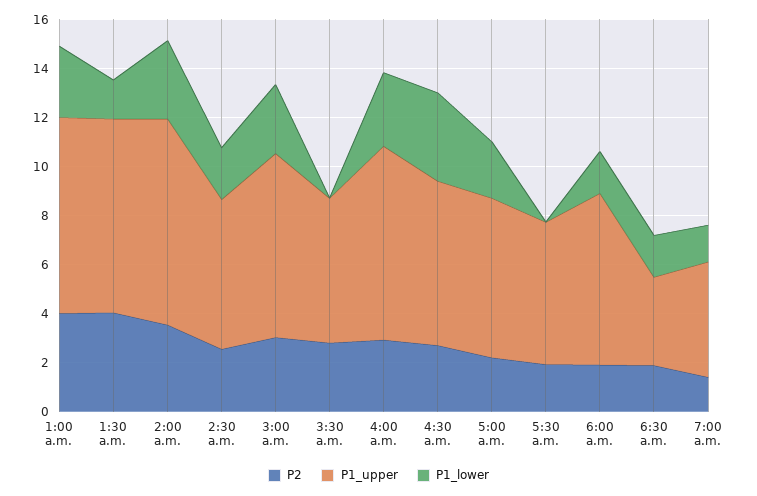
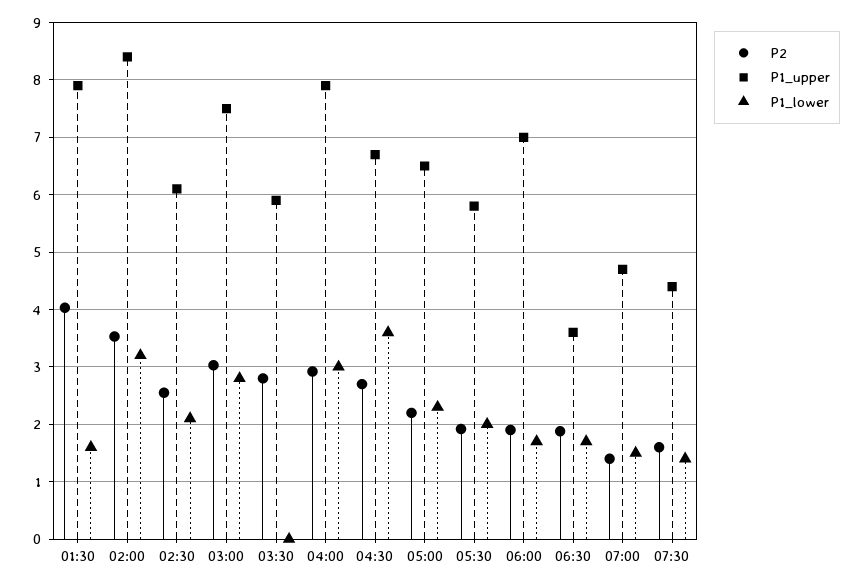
P2, 1:00 a.m.: 4 -> none
P1_upper, 1:00 a.m.: 8 -> none
P1_lower, 1:00 a.m.: 3 -> none
P1_lower, 5:30 a.m.: 0 -> 2
P2, 07:30: none -> 1.6
P1_upper, 07:30: none -> 4.4
P1_lower, 07:30: none -> 1.4

